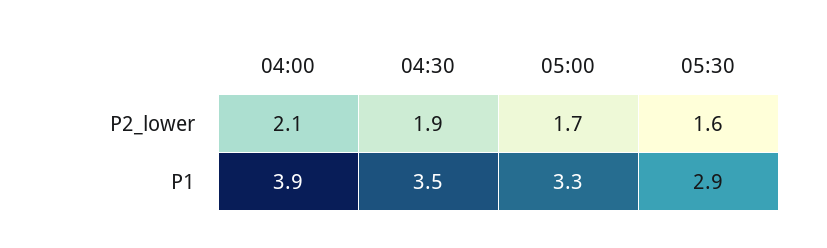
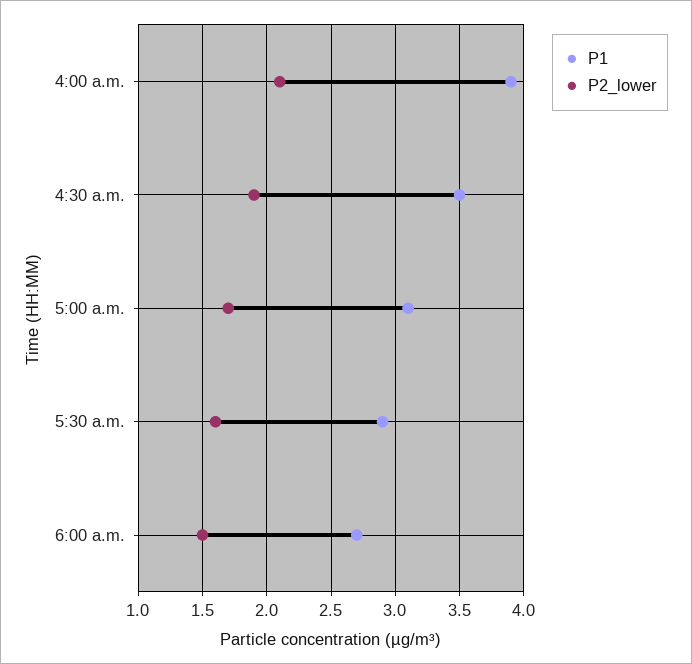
P1, 05:00: 3.3 -> 3.1
P1, 6:00 a.m.: none -> 2.7
P2_lower, 6:00 a.m.: none -> 1.5

